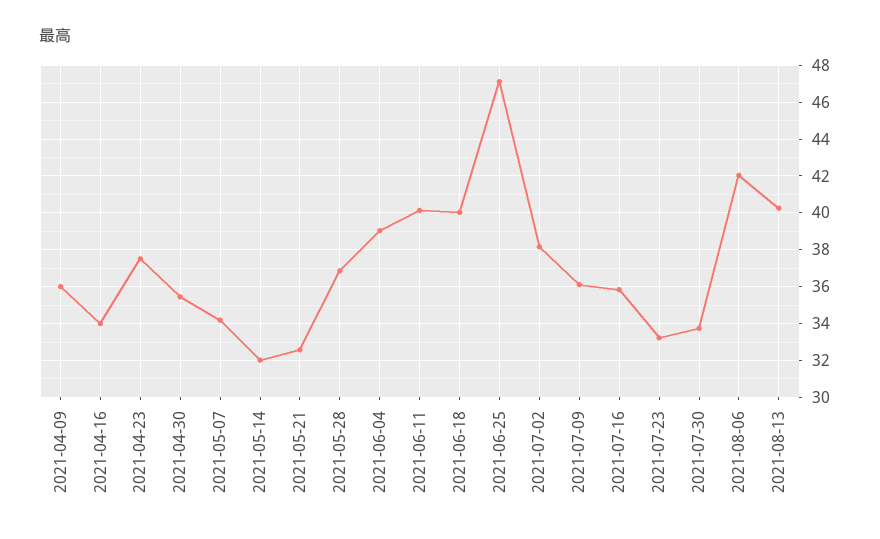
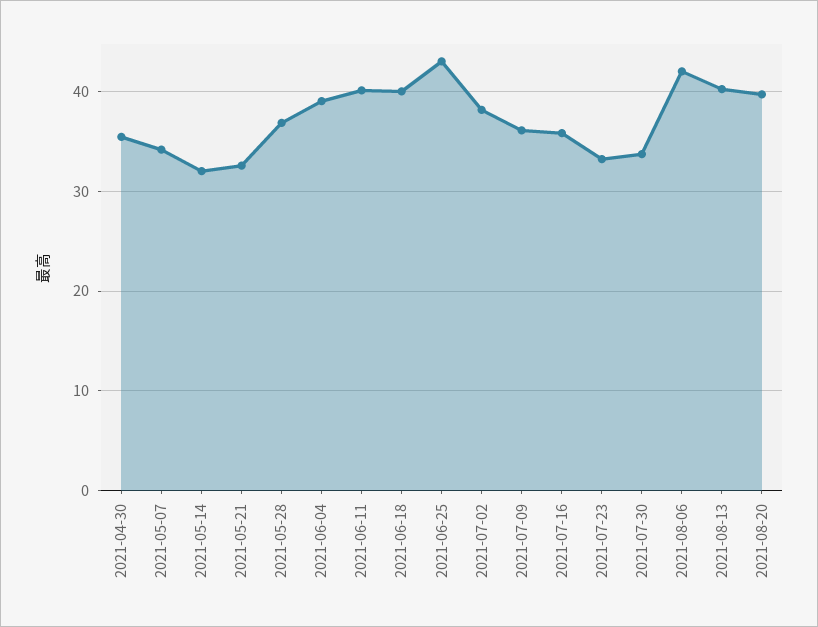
2021-04-09: 36 -> none
2021-04-16: 34 -> none
2021-04-23: 37.5 -> none
2021-06-25: 47 -> 43
2021-08-20: none -> 40

